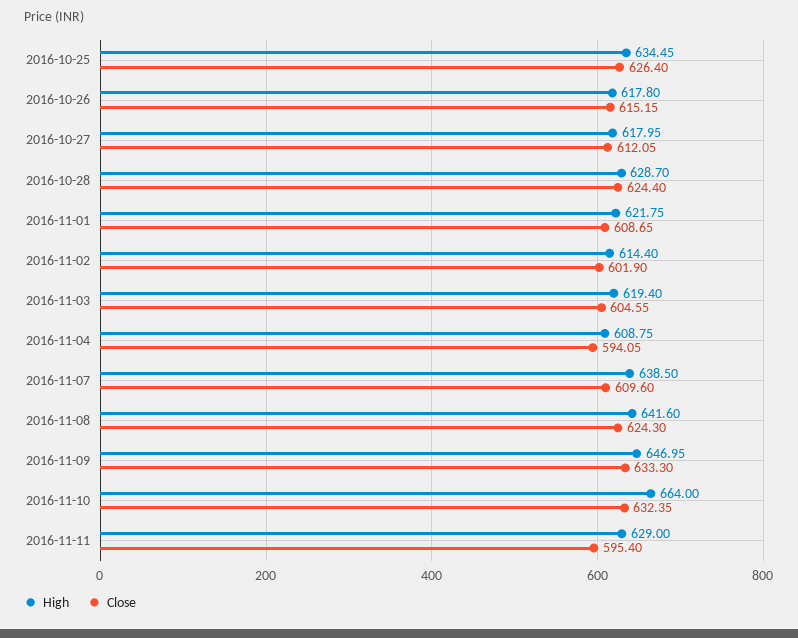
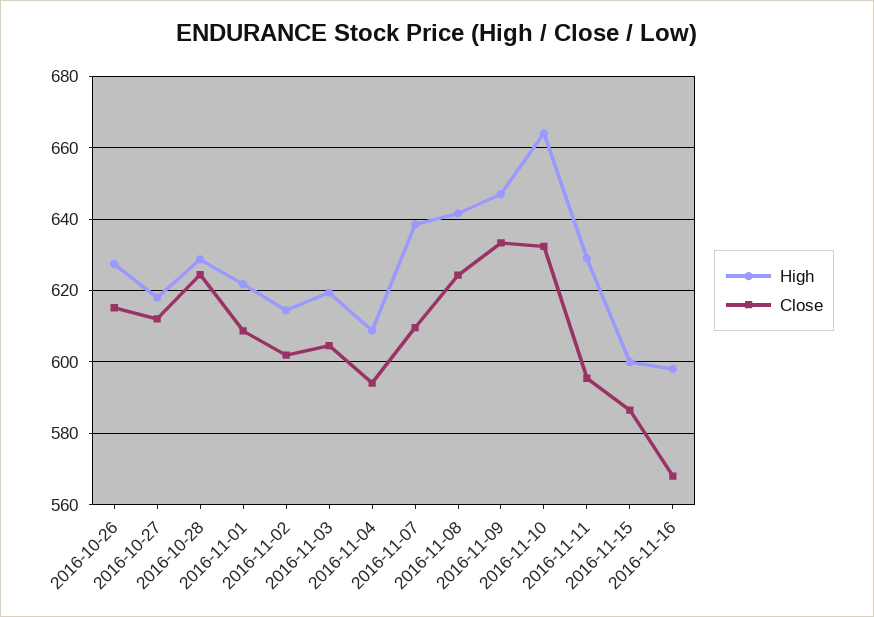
High, 2016-10-25: 634.45 -> none
Close, 2016-10-25: 626.4 -> none
High, 2016-10-26: 617.8 -> 628
High, 2016-11-15: none -> 600
Close, 2016-11-15: none -> 586
High, 2016-11-16: none -> 598
Close, 2016-11-16: none -> 568

